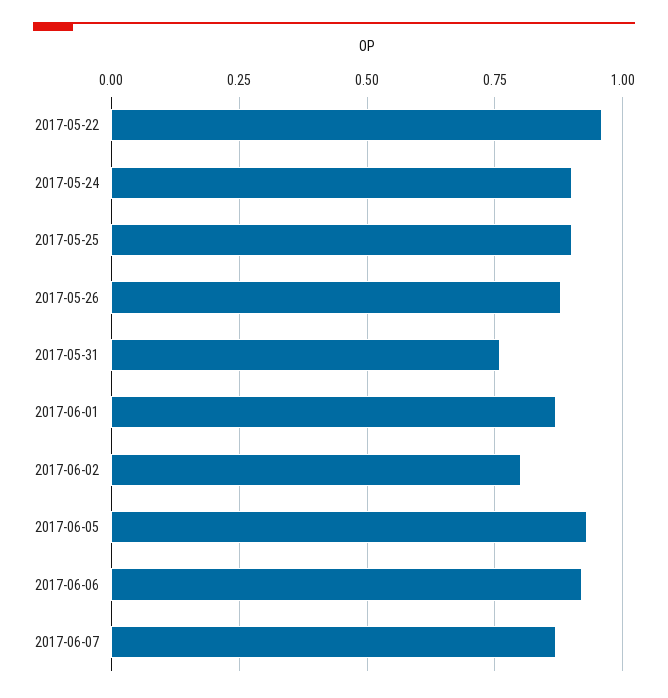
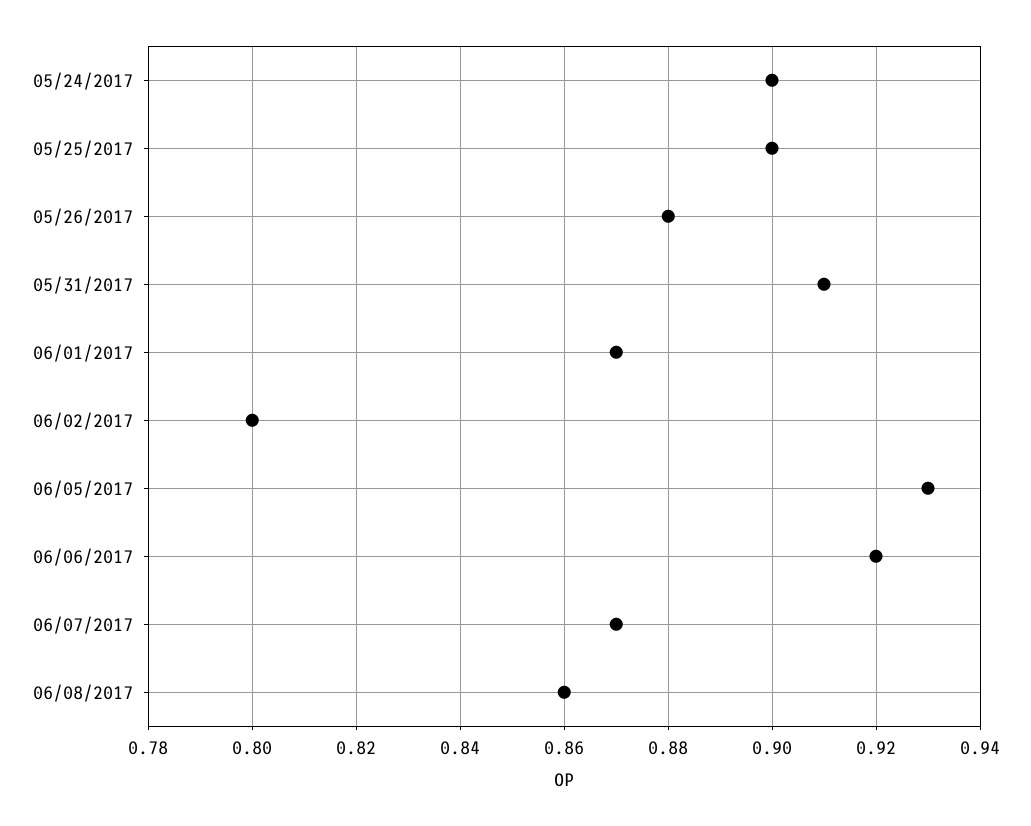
2017-05-22: 0.95 -> none
2017-05-31: 0.75 -> 0.91
06/08/2017: none -> 0.86

